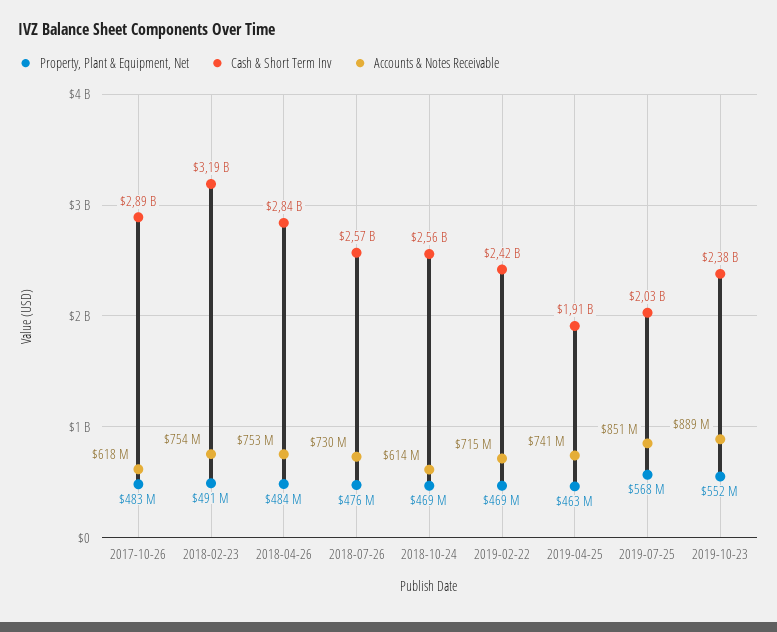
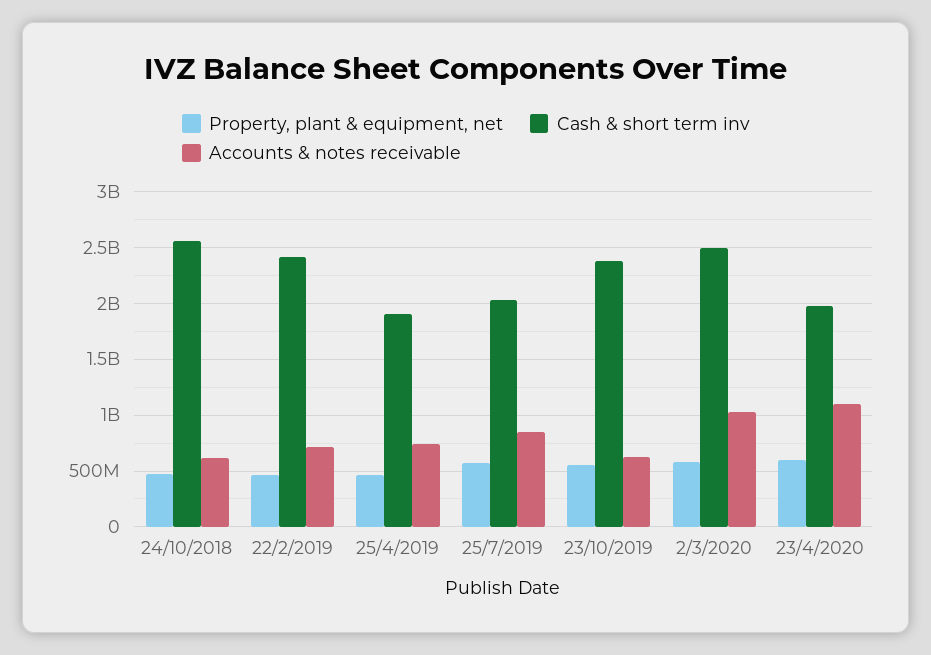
Property, Plant & Equipment, Net, 2017-10-26: 483000000 -> none
Cash & Short Term Inv, 2017-10-26: 2890000000 -> none
Accounts & Notes Receivable, 2017-10-26: 618000000 -> none
Property, Plant & Equipment, Net, 2018-02-23: 491000000 -> none
Cash & Short Term Inv, 2018-02-23: 3190000000 -> none
Accounts & Notes Receivable, 2018-02-23: 754000000 -> none
Property, Plant & Equipment, Net, 2018-04-26: 484000000 -> none
Cash & Short Term Inv, 2018-04-26: 2840000000 -> none
Accounts & Notes Receivable, 2018-04-26: 753000000 -> none
Property, Plant & Equipment, Net, 2018-07-26: 476000000 -> none
Cash & Short Term Inv, 2018-07-26: 2570000000 -> none
Accounts & Notes Receivable, 2018-07-26: 730000000 -> none
Accounts & Notes Receivable, 2019-10-23: 889000000 -> 600000000
Property, Plant & Equipment, Net, 2/3/2020: none -> 600000000
Cash & Short Term Inv, 2/3/2020: none -> 2500000000
Accounts & Notes Receivable, 2/3/2020: none -> 1000000000
Property, Plant & Equipment, Net, 23/4/2020: none -> 600000000
Cash & Short Term Inv, 23/4/2020: none -> 2000000000
Accounts & Notes Receivable, 23/4/2020: none -> 1100000000

